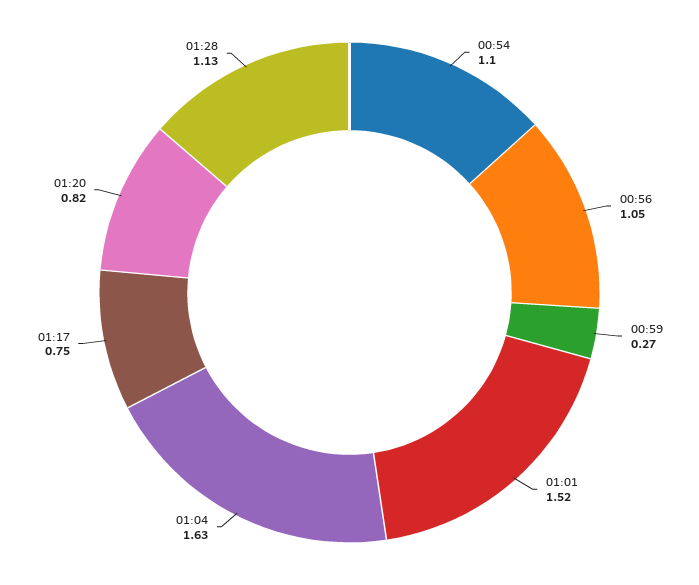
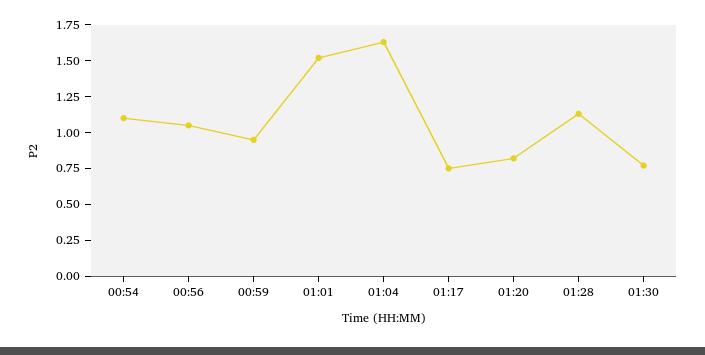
00:59: 0.27 -> 1
01:30: none -> 0.75

